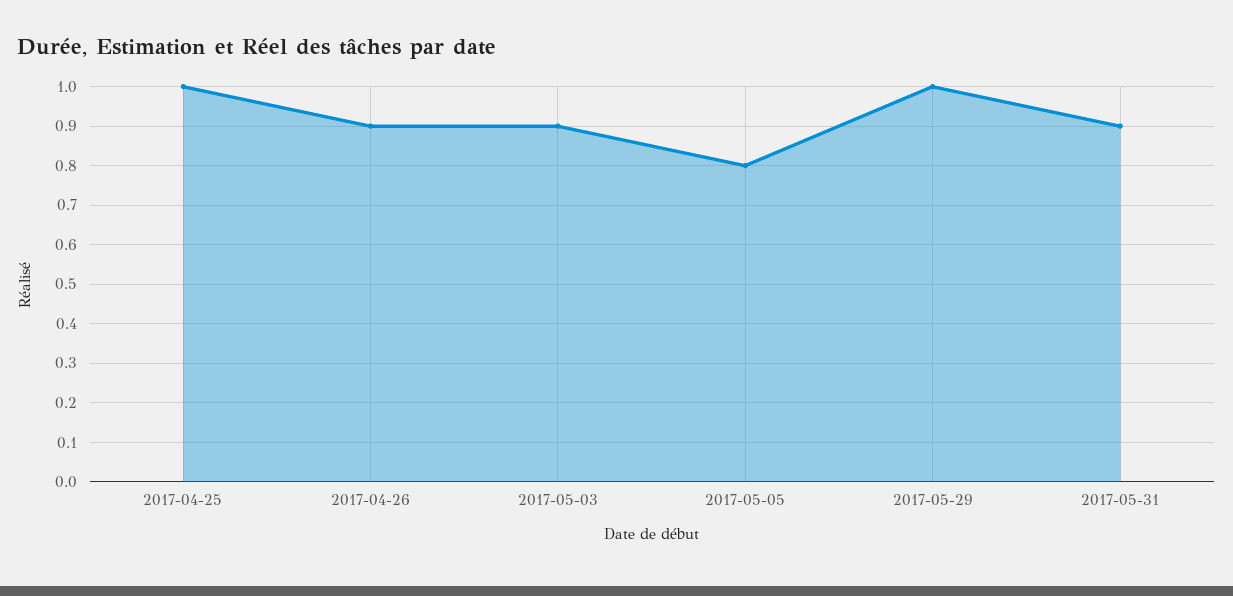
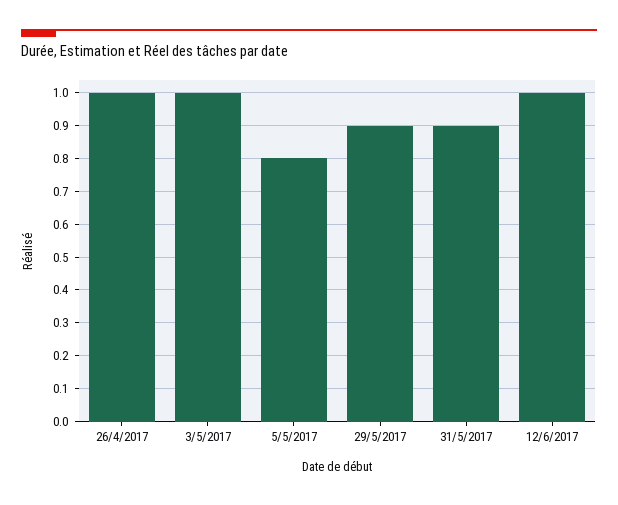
2017-04-25: 1 -> none
2017-04-26: 0.9 -> 1
2017-05-03: 0.9 -> 1
2017-05-29: 1 -> 0.9
12/6/2017: none -> 1

